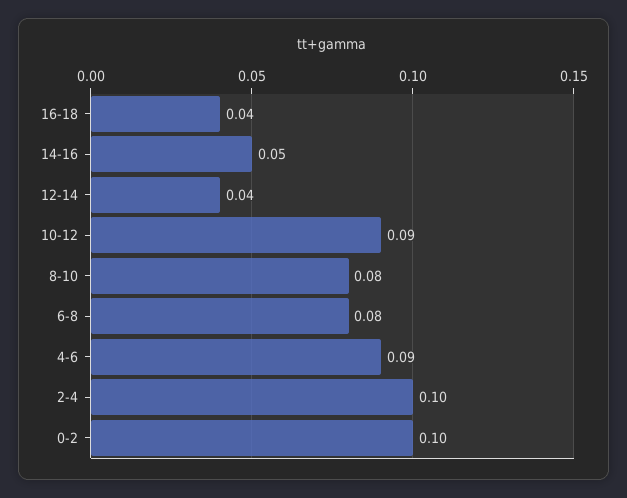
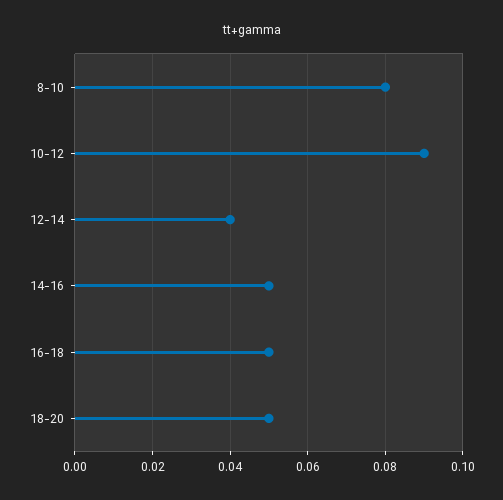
16-18: 0.04 -> 0.05
6-8: 0.08 -> none
4-6: 0.09 -> none
2-4: 0.1 -> none
0-2: 0.1 -> none
18-20: none -> 0.05

